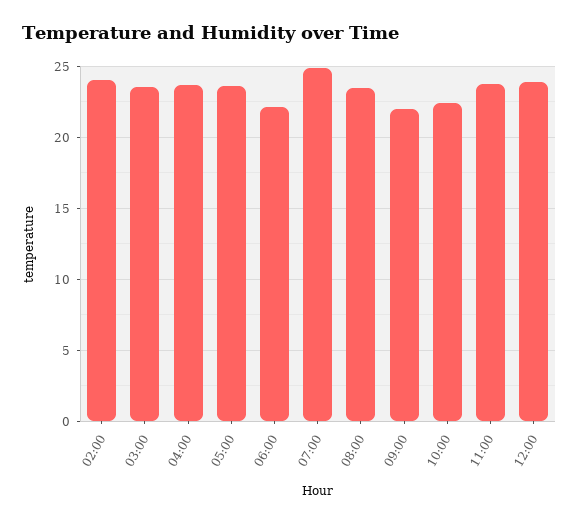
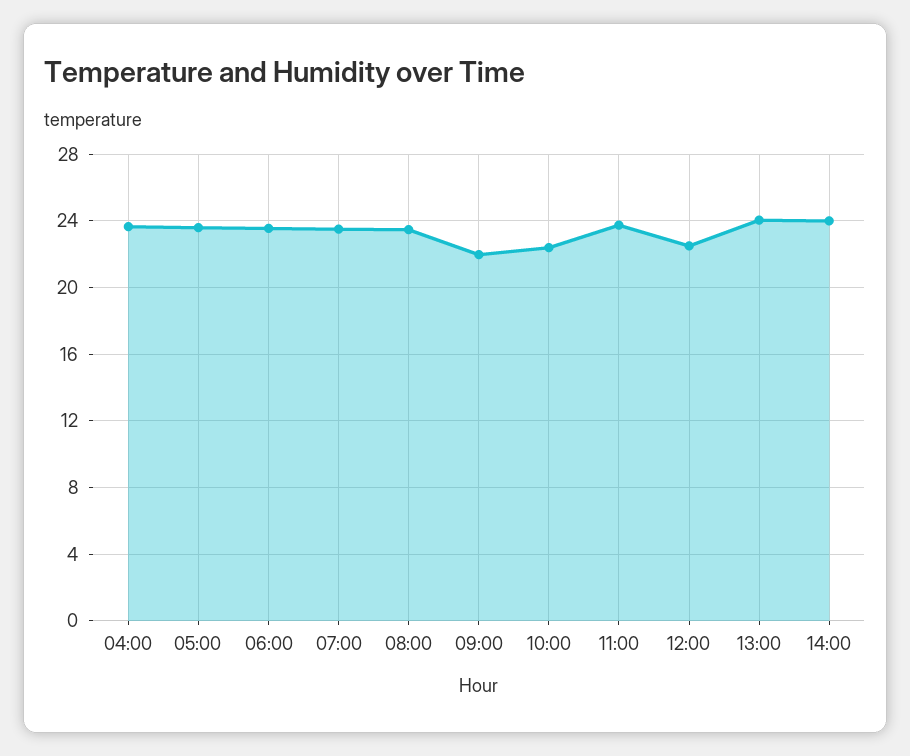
02:00: 24 -> none
03:00: 23.5 -> none
06:00: 22 -> 23.5
07:00: 25 -> 23.5
12:00: 24 -> 22.5
13:00: none -> 24
14:00: none -> 24

